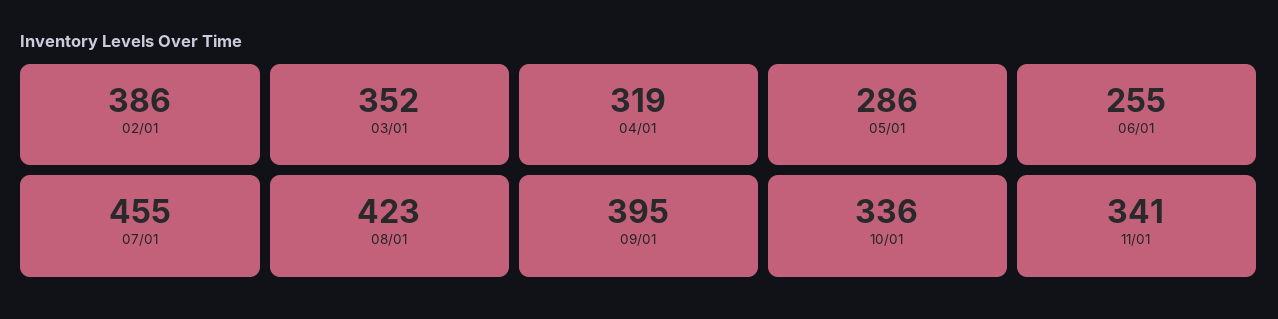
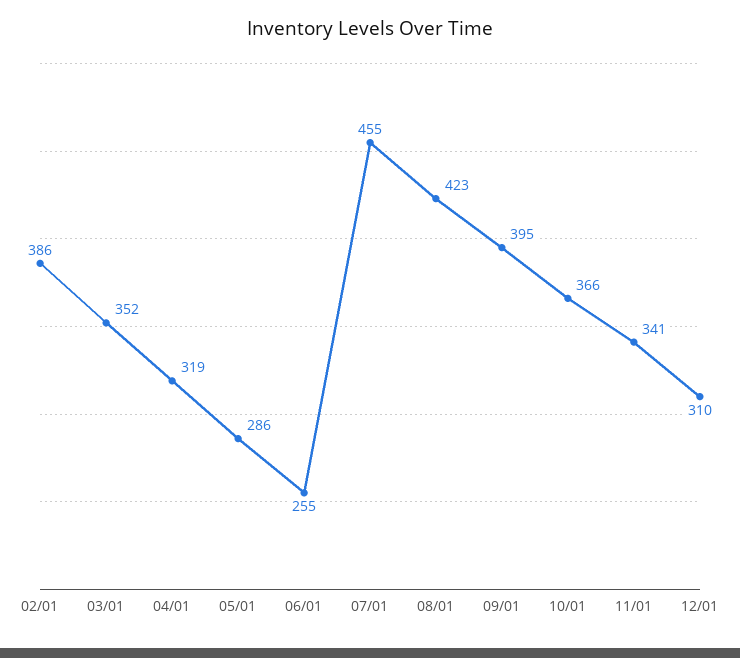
10/01: 336 -> 366
12/01: none -> 310

